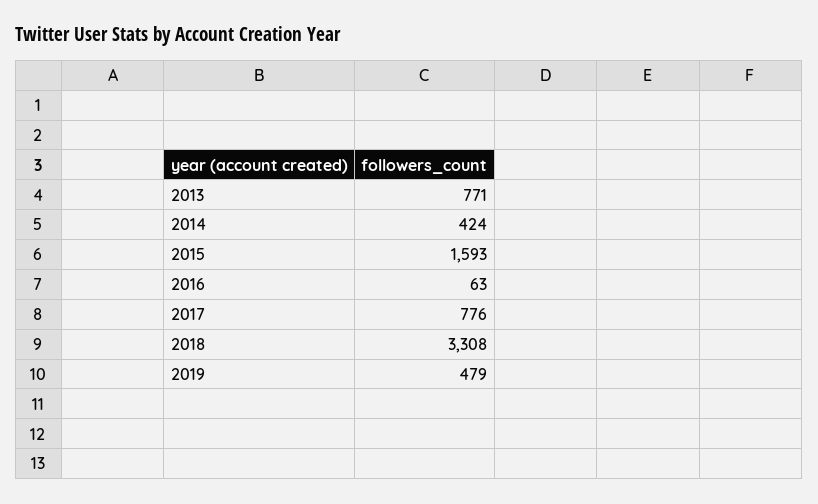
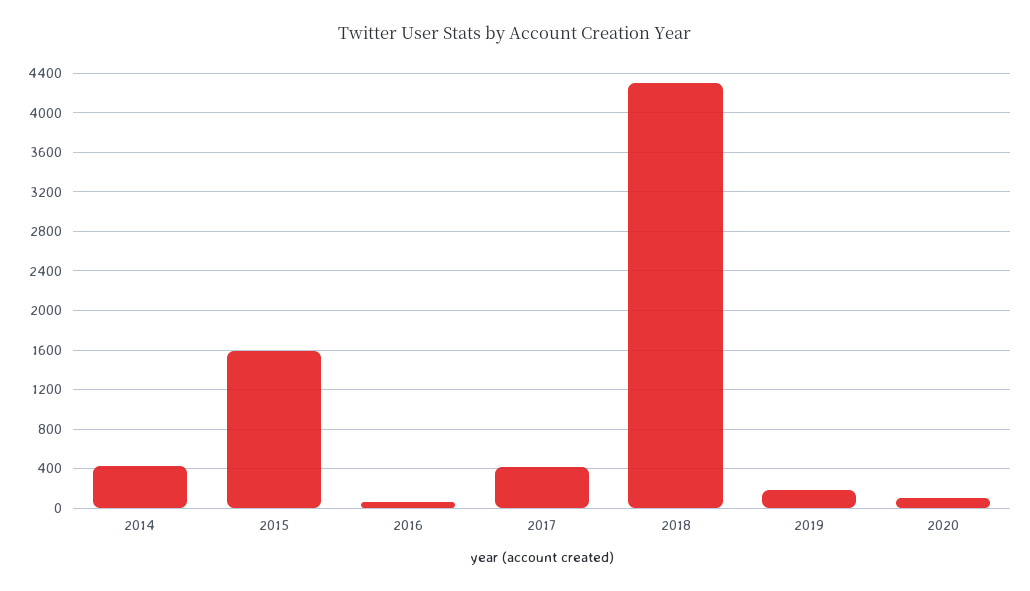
2013: 771 -> none
2017: 776 -> 400
2018: 3308 -> 4300
2019: 479 -> 200
2020: none -> 100

